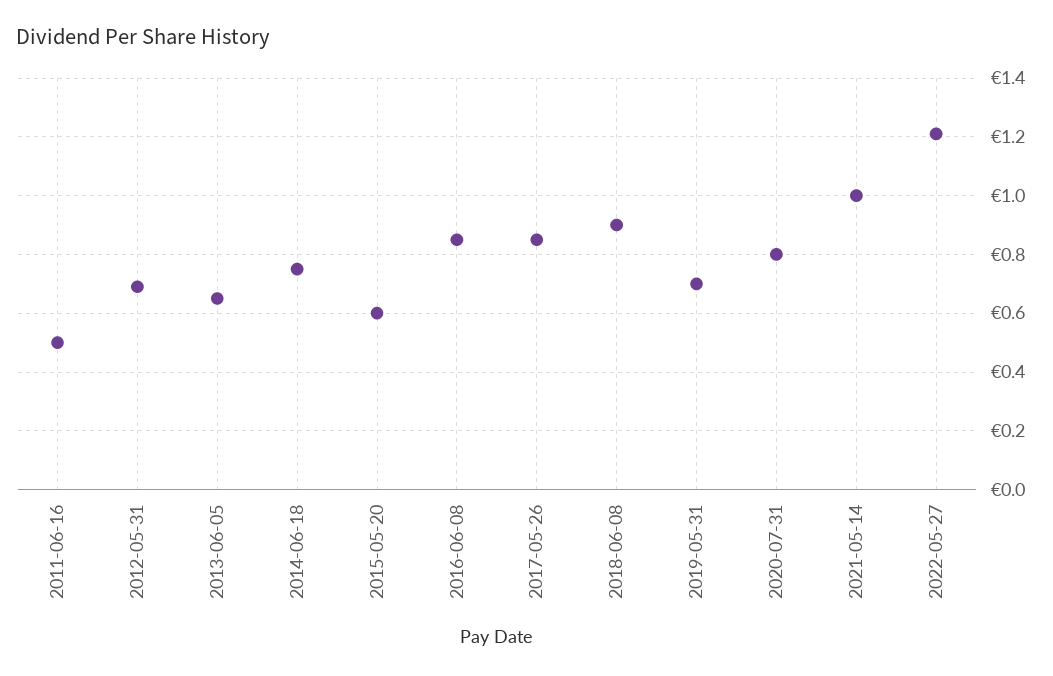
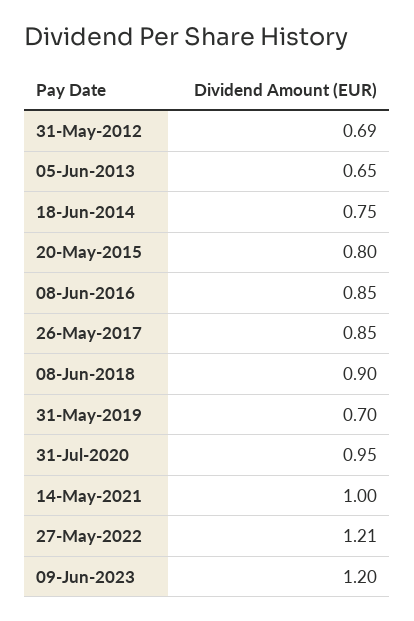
2011-06-16: 0.5 -> none
2015-05-20: 0.6 -> 0.8
2020-07-31: 0.8 -> 0.95
09-Jun-2023: none -> 1.2

